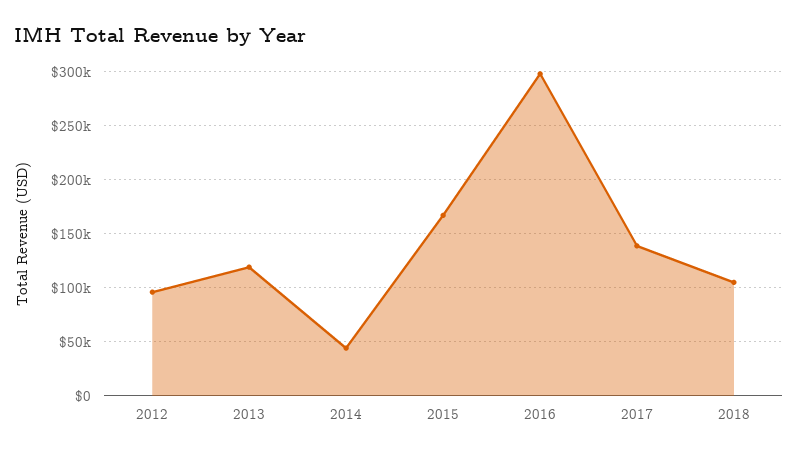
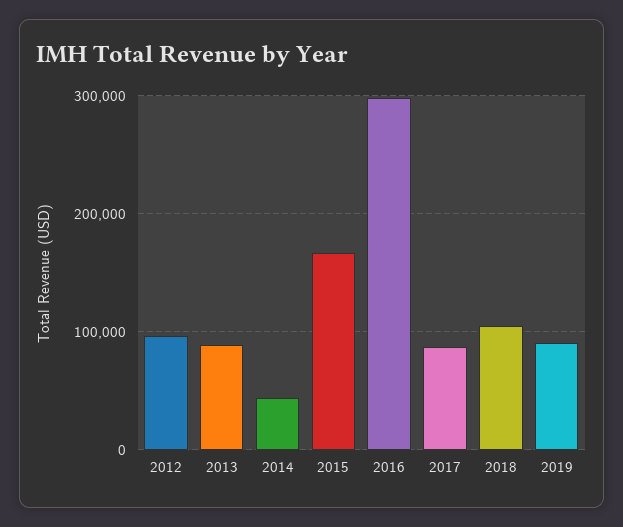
2013: 120000 -> 90000
2017: 140000 -> 90000
2019: none -> 90000

